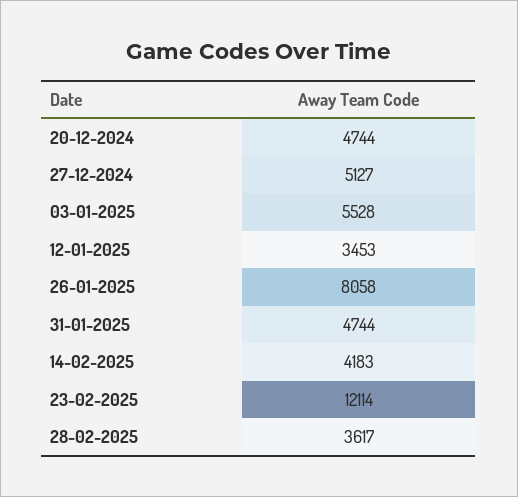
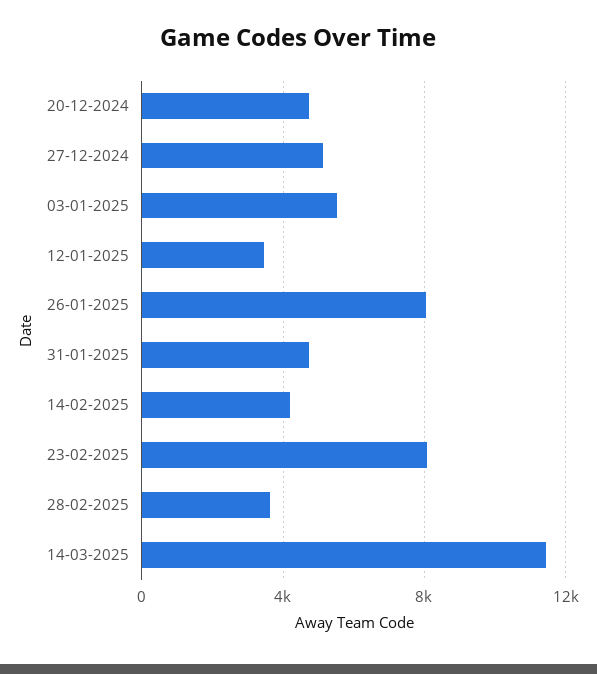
23-02-2025: 12114 -> 8000
14-03-2025: none -> 11500

